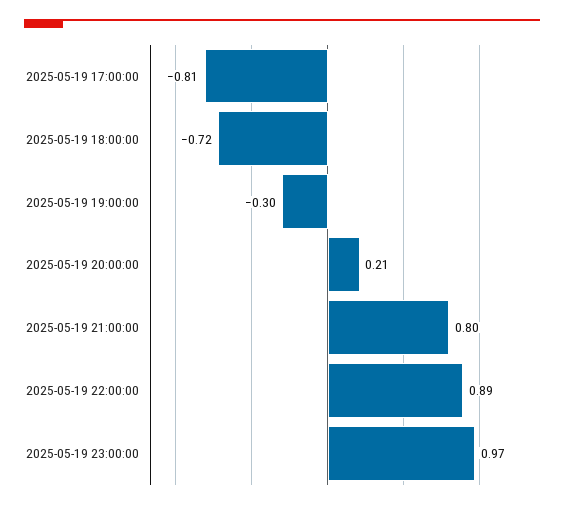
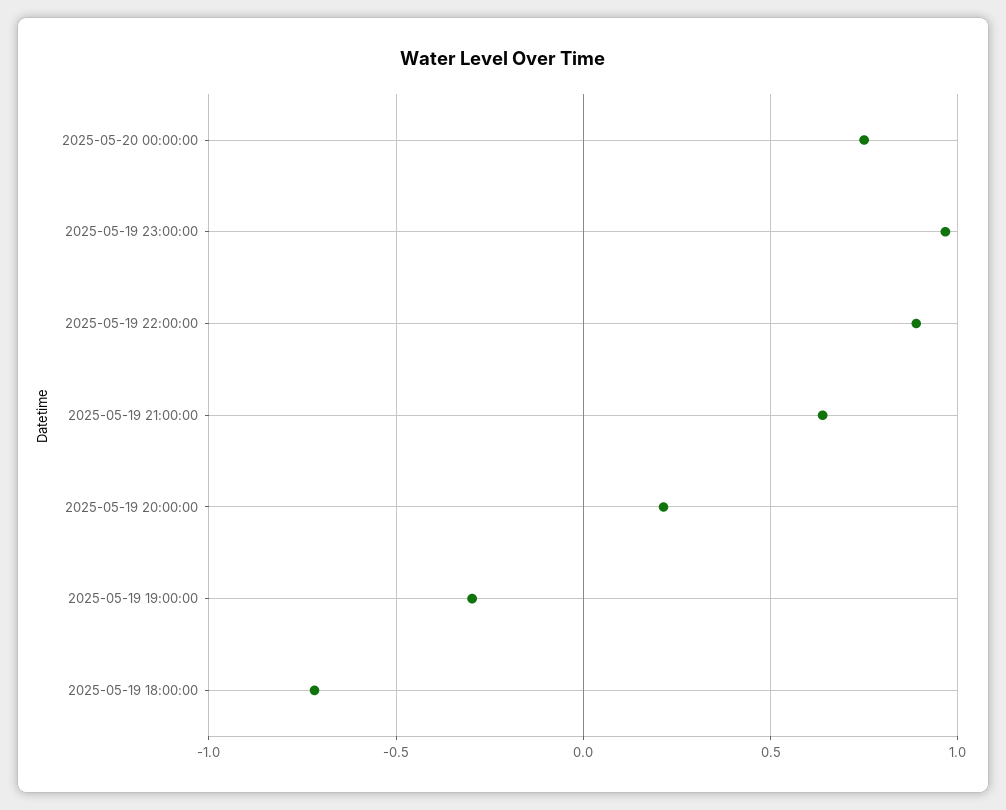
2025-05-19 17:00:00: -0.81 -> none
2025-05-19 21:00:00: 0.8 -> 0.65
2025-05-20 00:00:00: none -> 0.75

